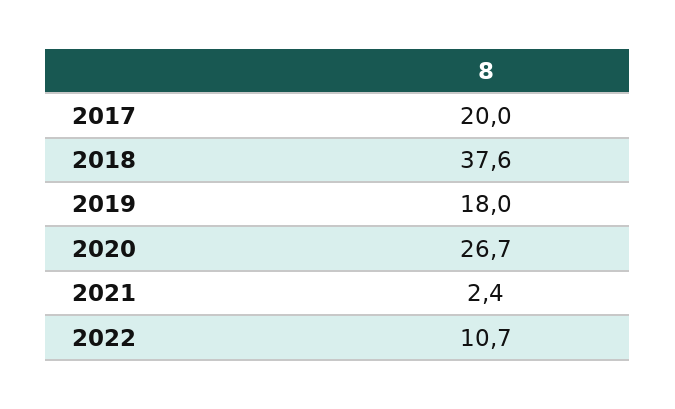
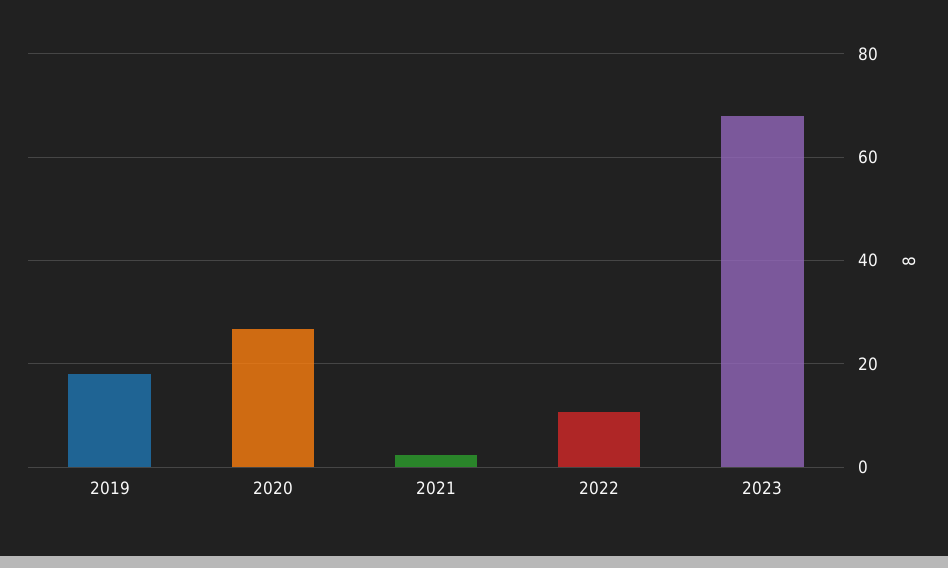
2017: 20 -> none
2018: 37.6 -> none
2023: none -> 68

